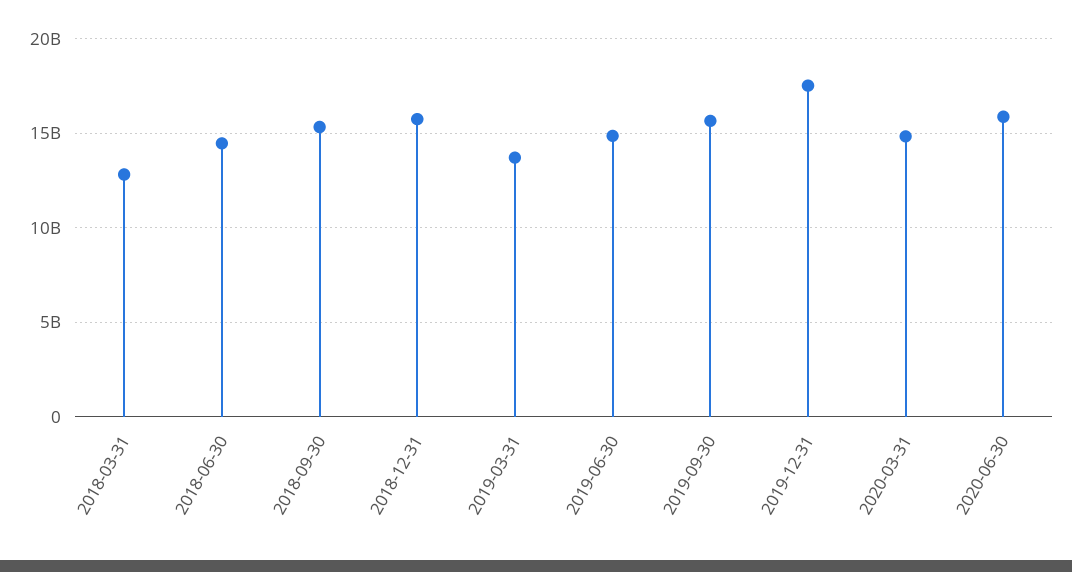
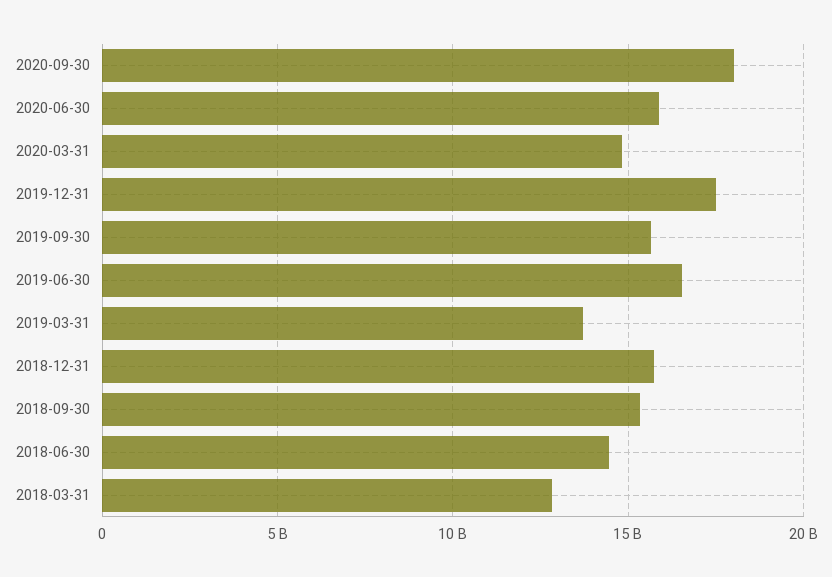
2019-06-30: 15000000000 -> 16500000000
2020-09-30: none -> 18000000000

